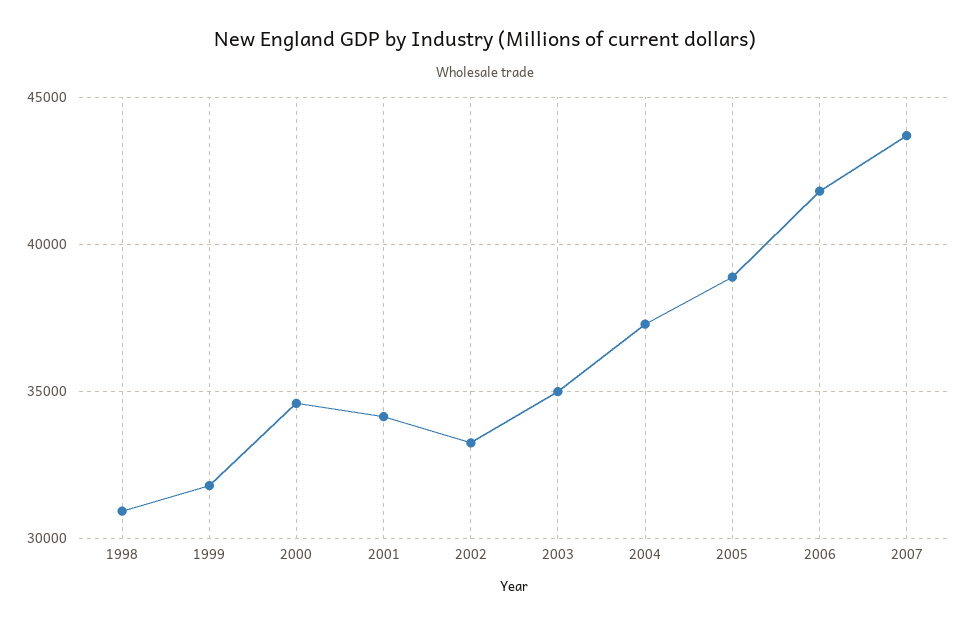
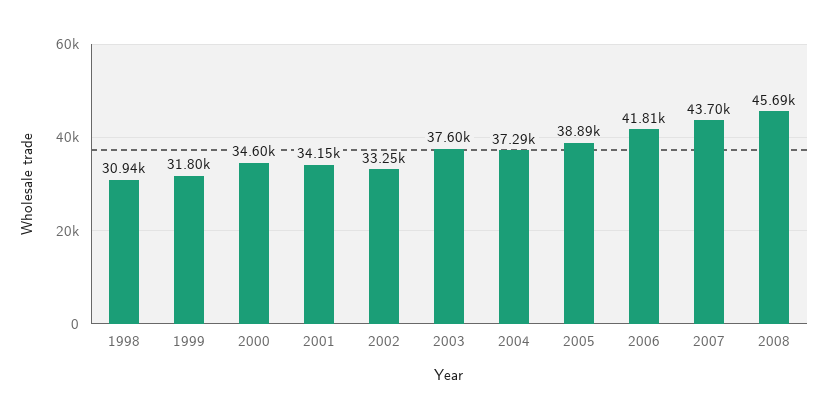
2003: 35000 -> 37600
2008: none -> 45690

